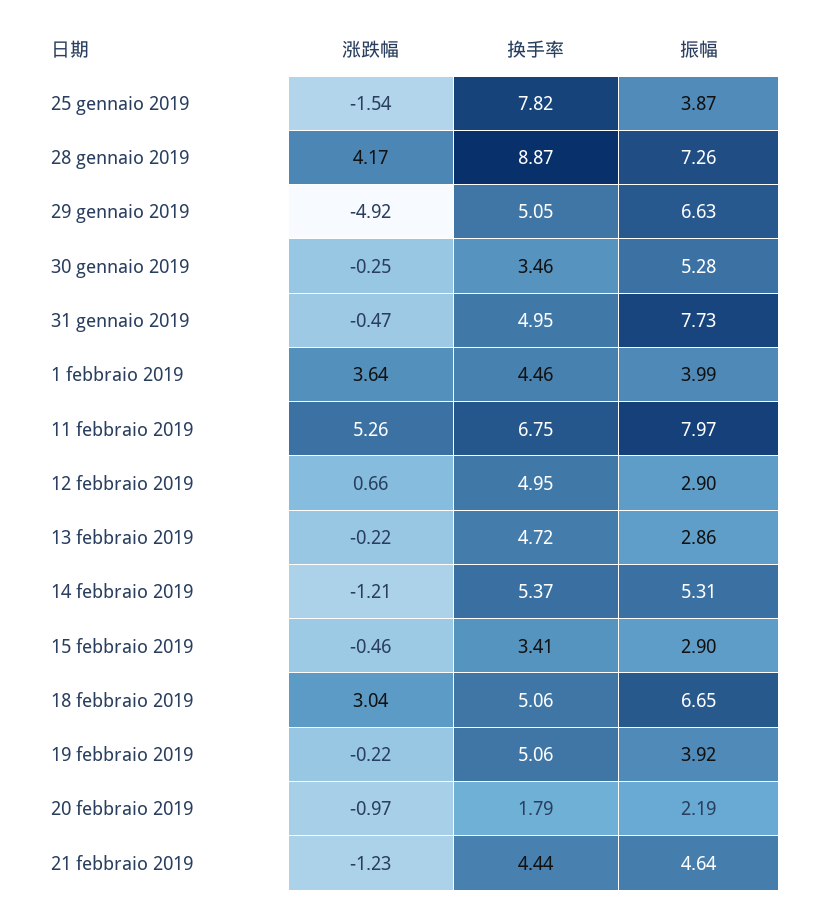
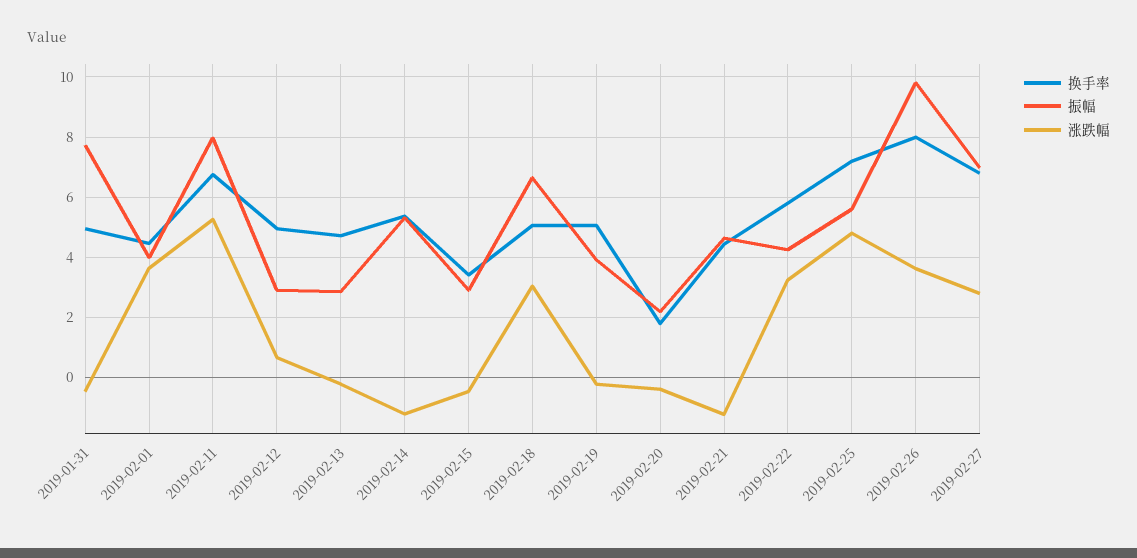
涨跌幅, 25 gennaio 2019: -1.54 -> none
换手率, 25 gennaio 2019: 7.82 -> none
振幅, 25 gennaio 2019: 3.87 -> none
涨跌幅, 28 gennaio 2019: 4.17 -> none
换手率, 28 gennaio 2019: 8.87 -> none
振幅, 28 gennaio 2019: 7.26 -> none
涨跌幅, 29 gennaio 2019: -4.92 -> none
换手率, 29 gennaio 2019: 5.05 -> none
振幅, 29 gennaio 2019: 6.63 -> none
涨跌幅, 30 gennaio 2019: -0.25 -> none
换手率, 30 gennaio 2019: 3.46 -> none
振幅, 30 gennaio 2019: 5.28 -> none
涨跌幅, 20 febbraio 2019: -0.97 -> -0.4
换手率, 2019-02-22: none -> 5.8
振幅, 2019-02-22: none -> 4.2
涨跌幅, 2019-02-22: none -> 3.2
换手率, 2019-02-25: none -> 7.2
振幅, 2019-02-25: none -> 5.6
涨跌幅, 2019-02-25: none -> 4.8
换手率, 2019-02-26: none -> 8
振幅, 2019-02-26: none -> 9.8
涨跌幅, 2019-02-26: none -> 3.6
换手率, 2019-02-27: none -> 6.8
振幅, 2019-02-27: none -> 7
涨跌幅, 2019-02-27: none -> 2.8

